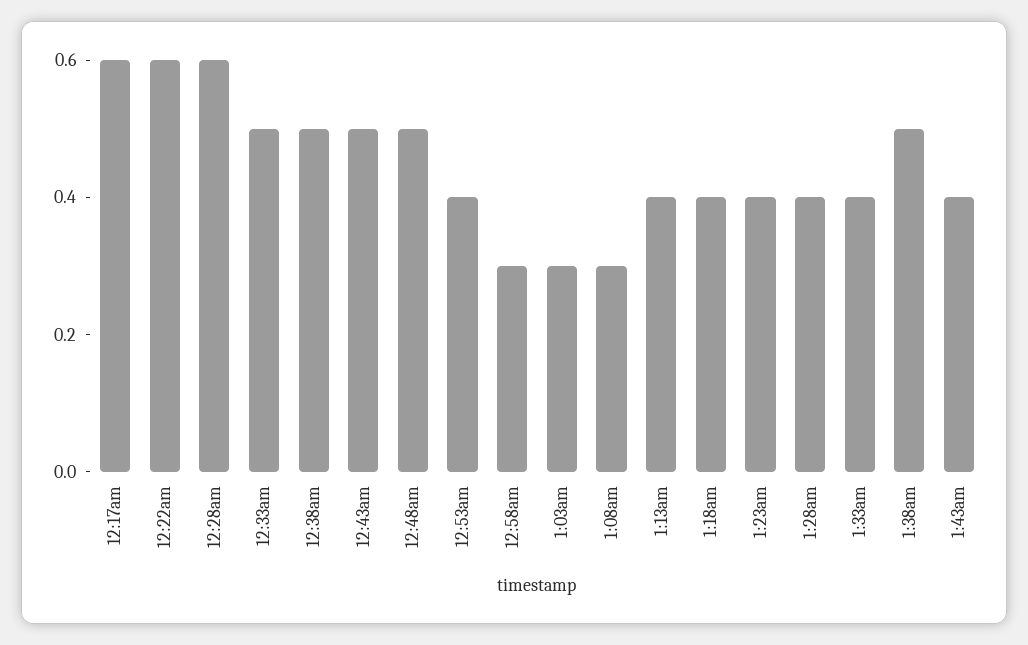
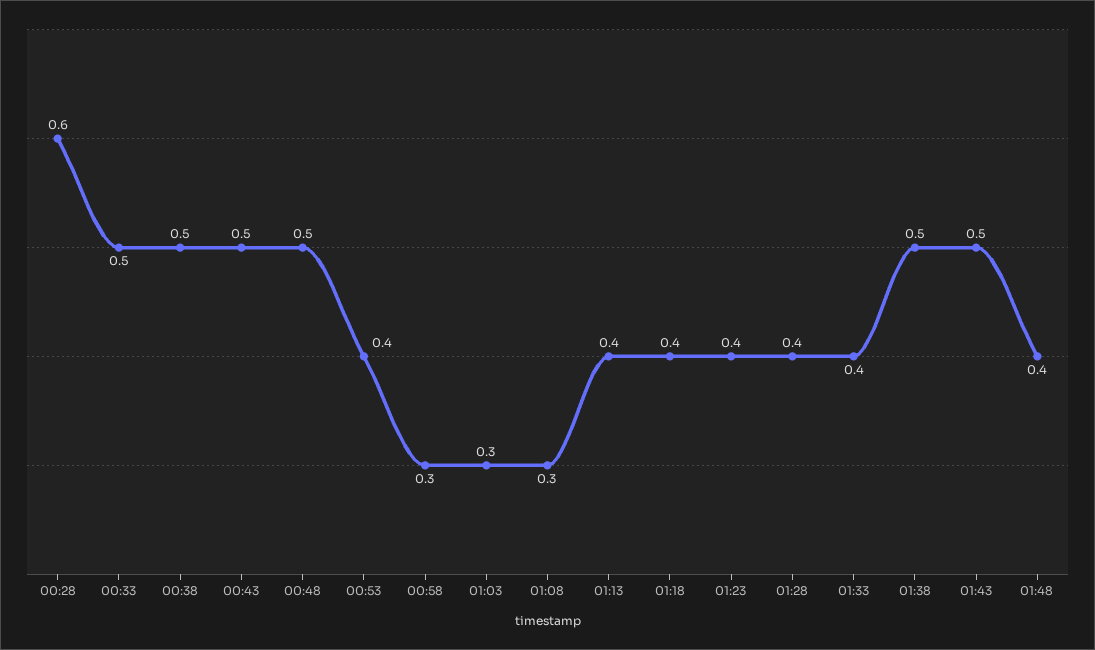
12:17am: 0.6 -> none
12:22am: 0.6 -> none
1:43am: 0.4 -> 0.5
01:48: none -> 0.4

